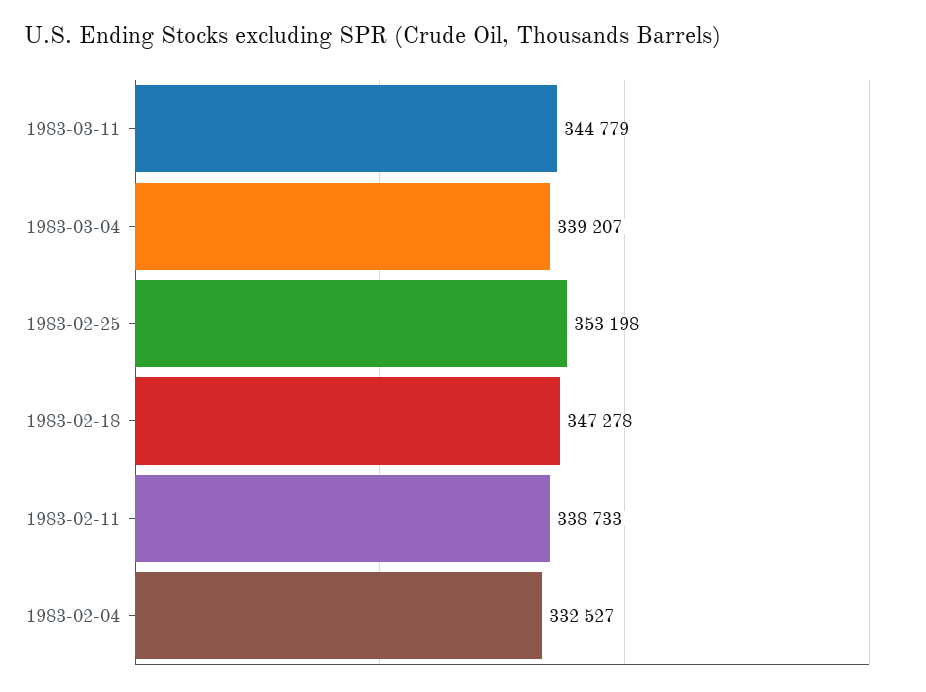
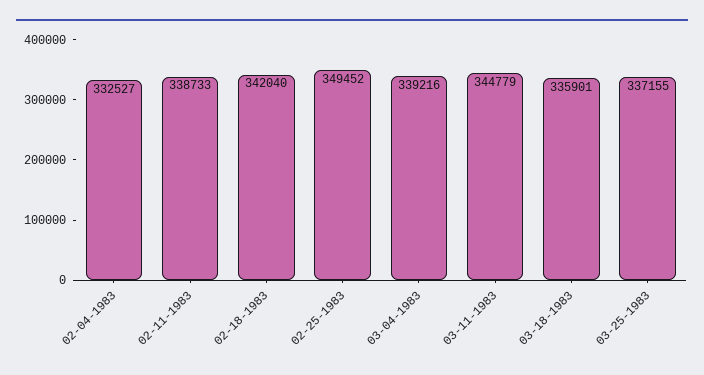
1983-03-04: 339207 -> 339216
1983-02-25: 353198 -> 349452
1983-02-18: 347278 -> 342040
03-18-1983: none -> 335901
03-25-1983: none -> 337155

